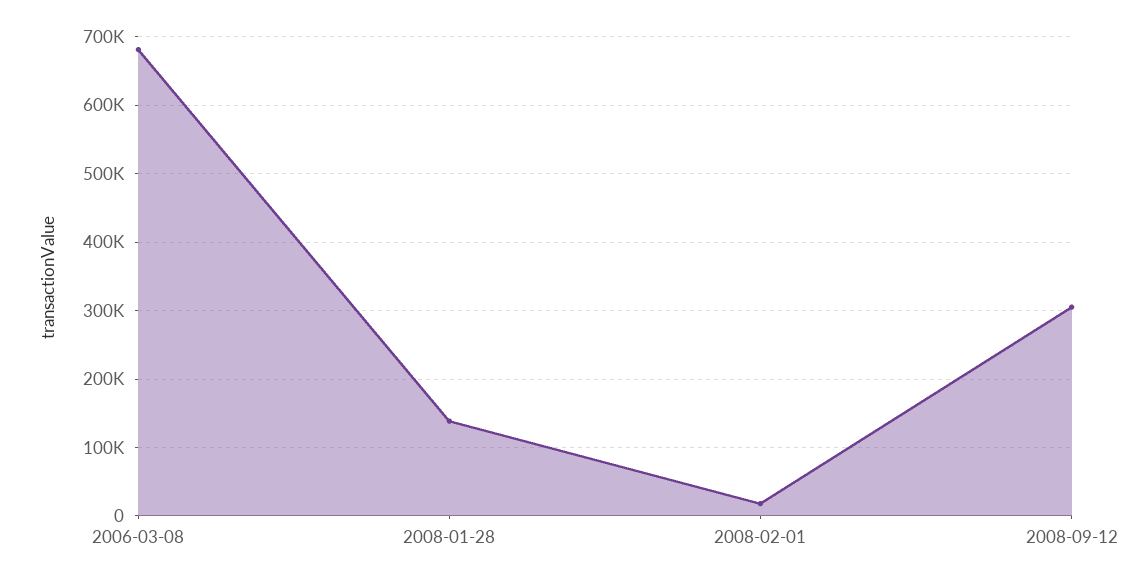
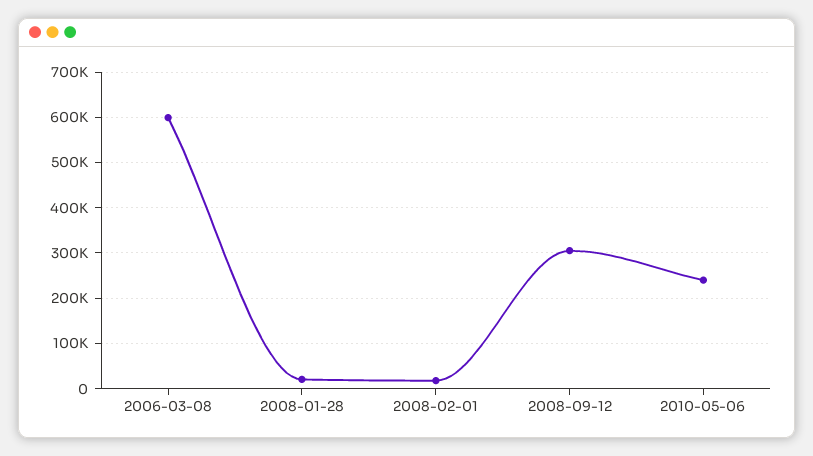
2006-03-08: 680000 -> 600000
2008-01-28: 140000 -> 20000
2010-05-06: none -> 240000

